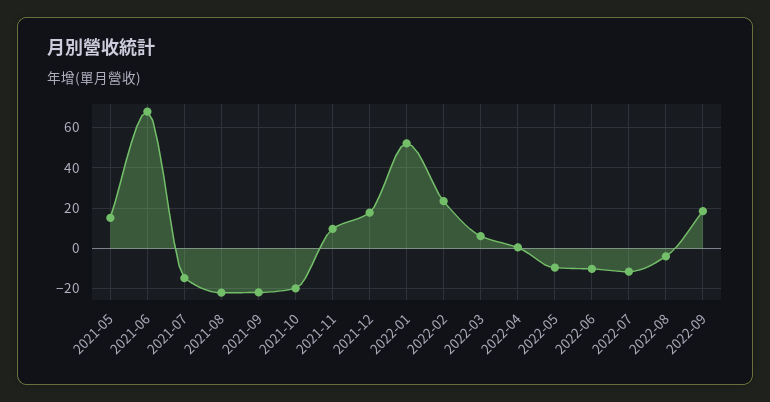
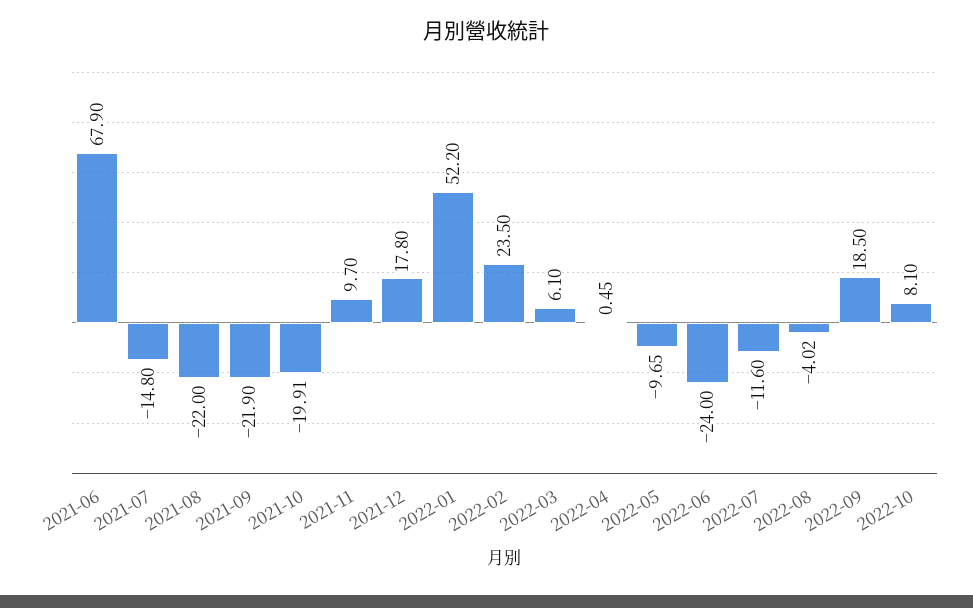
2021-05: 15 -> none
2022-06: -10 -> -24
2022-10: none -> 8.1

